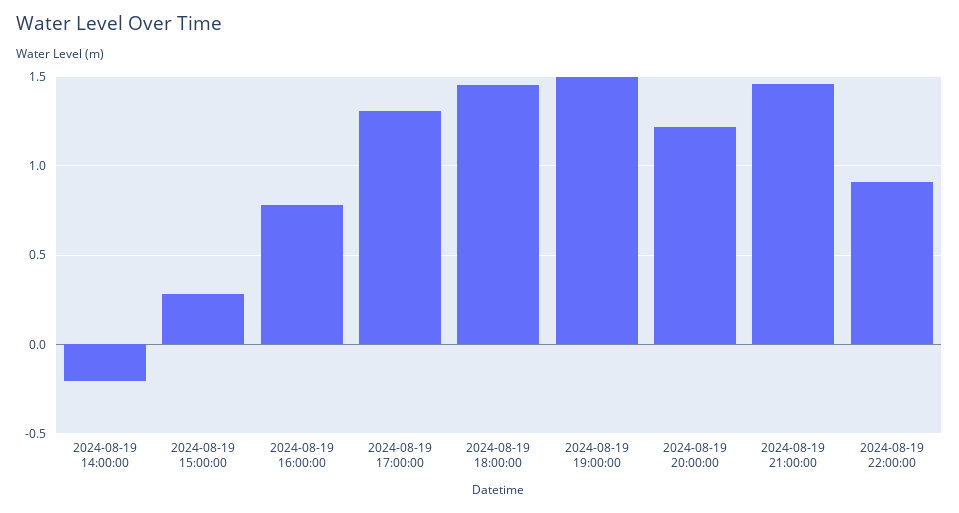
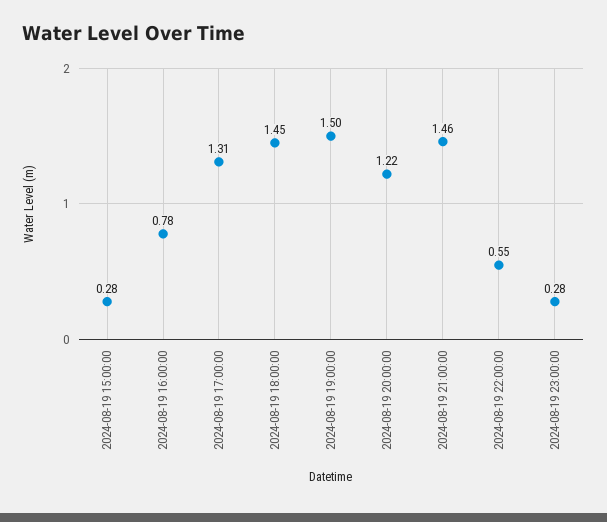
2024-08-19 14:00:00: -0.2 -> none
2024-08-19 22:00:00: 0.9 -> 0.55
2024-08-19 23:00:00: none -> 0.28

